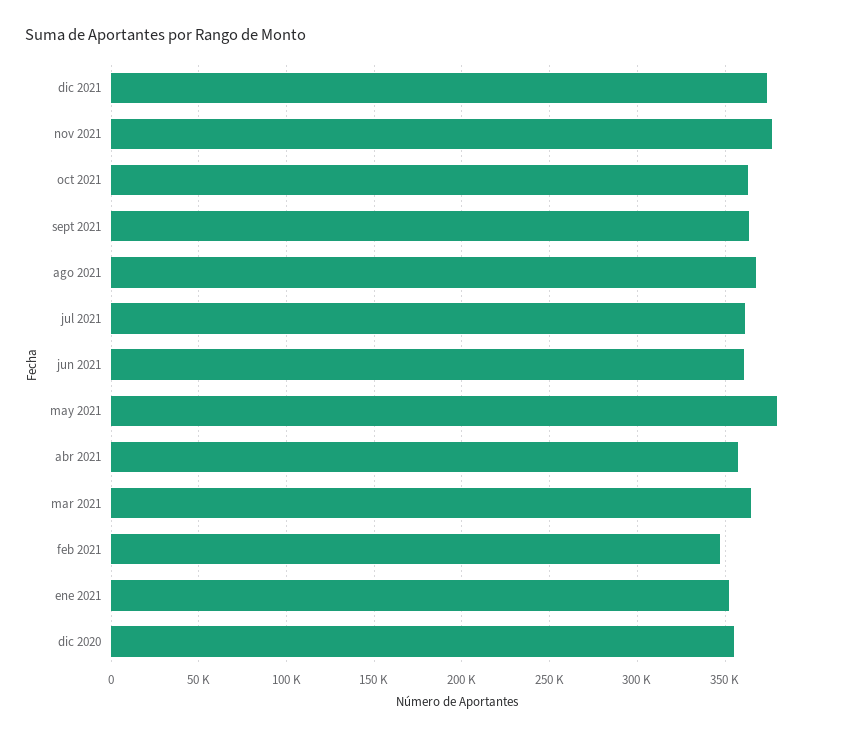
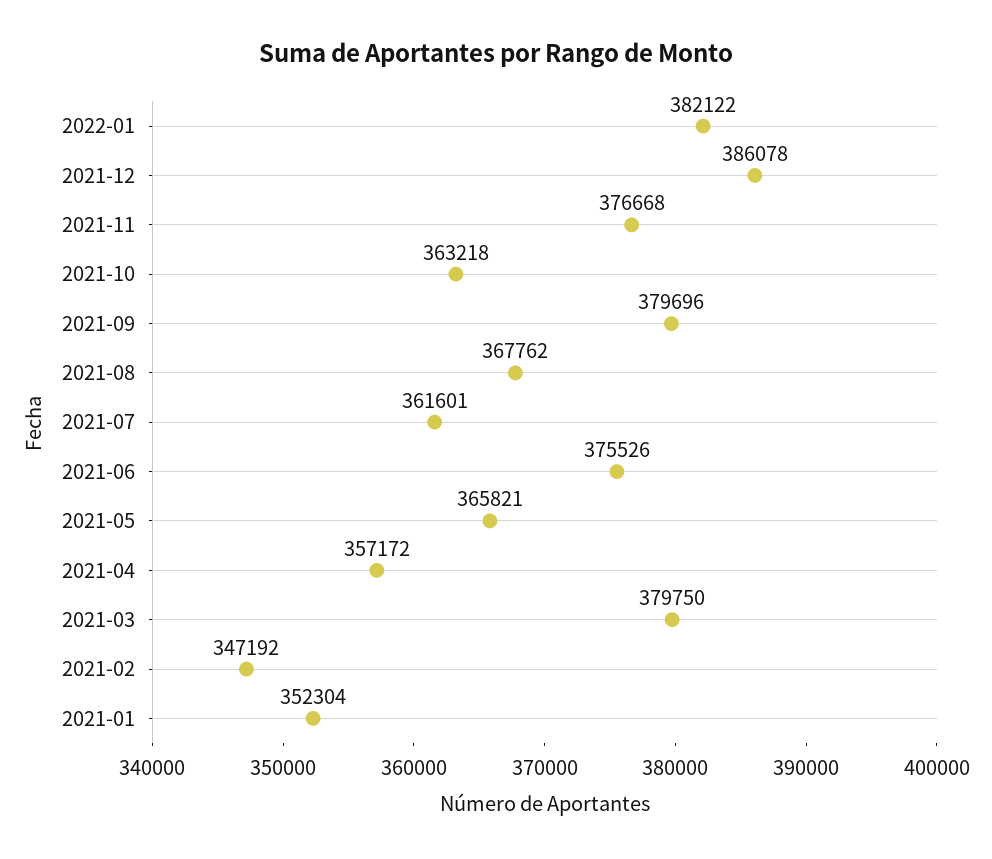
dic 2021: 375000 -> 386078
sept 2021: 365000 -> 379696
jun 2021: 360000 -> 375526
may 2021: 380000 -> 365821
mar 2021: 365000 -> 379750
dic 2020: 355000 -> none
2022-01: none -> 382122

